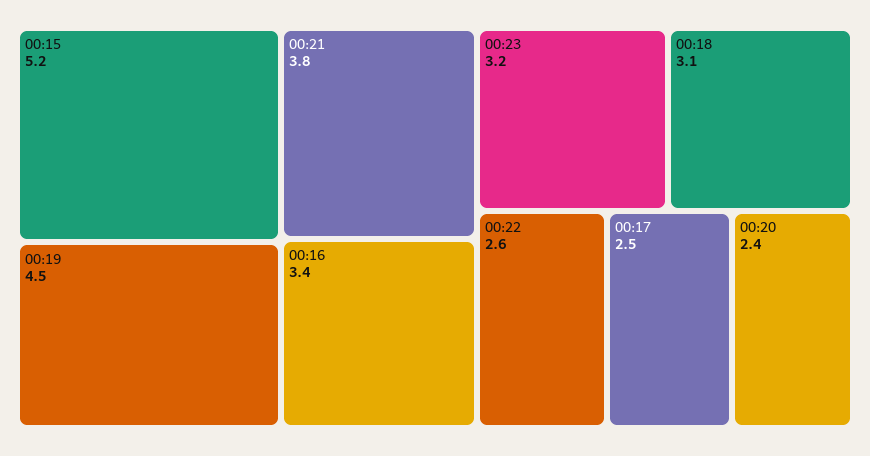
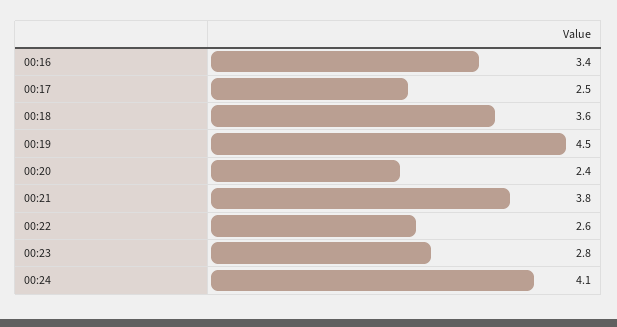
00:15: 5.2 -> none
00:23: 3.2 -> 2.8
00:18: 3.1 -> 3.6
00:24: none -> 4.1

